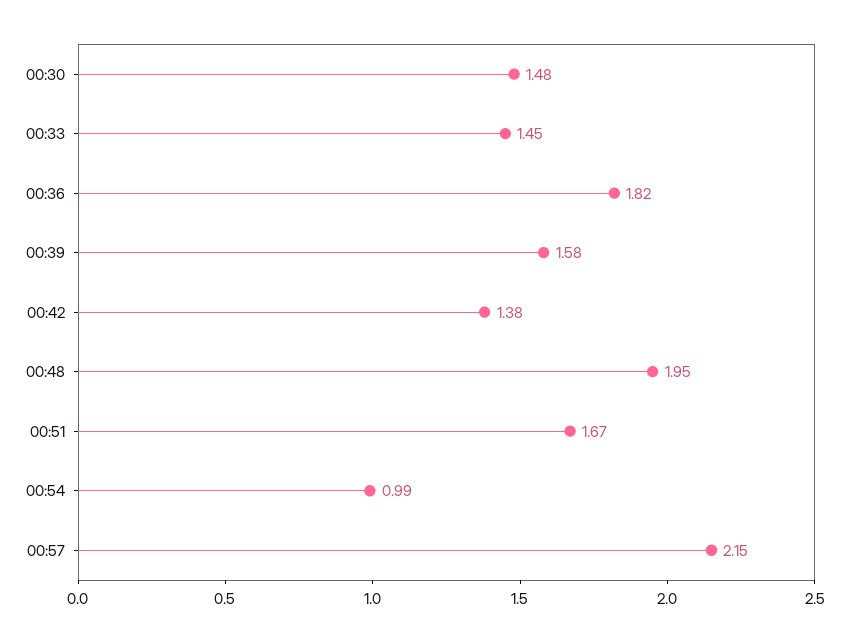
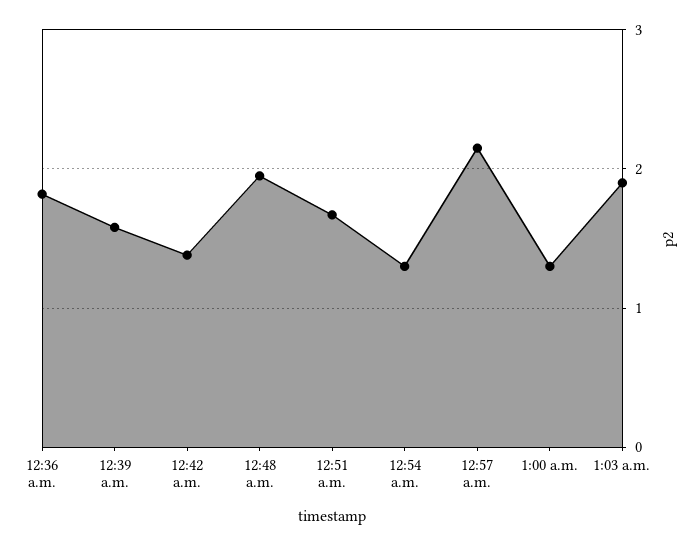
00:30: 1.48 -> none
00:33: 1.45 -> none
00:54: 0.99 -> 1.3
1:00 a.m.: none -> 1.3
1:03 a.m.: none -> 1.9

